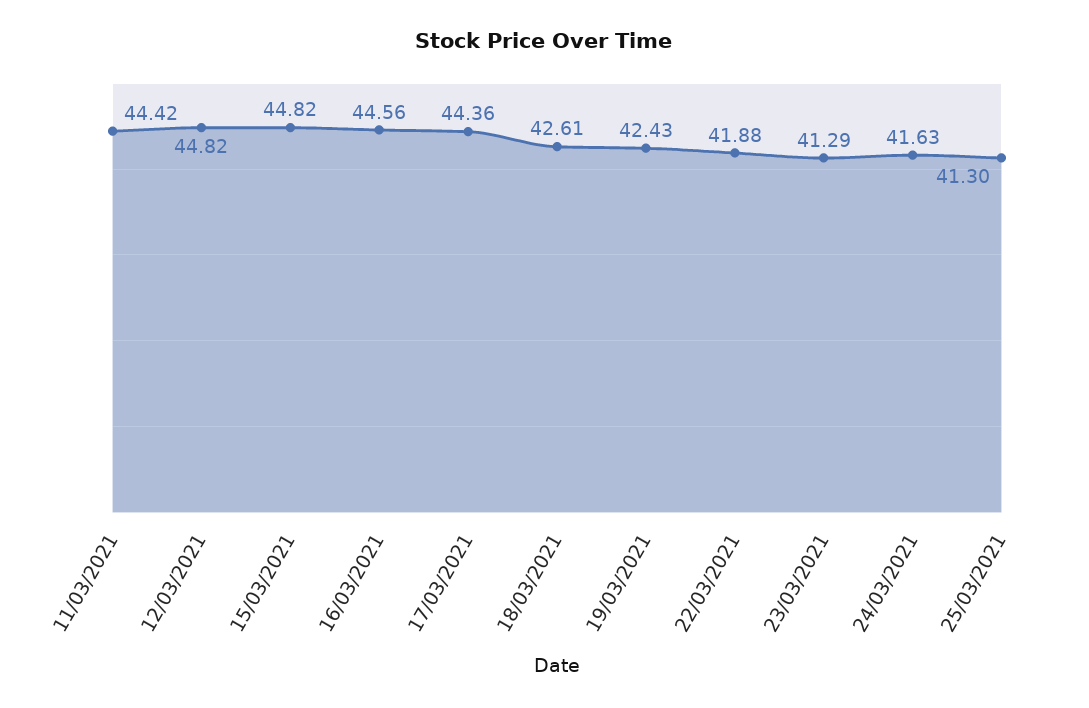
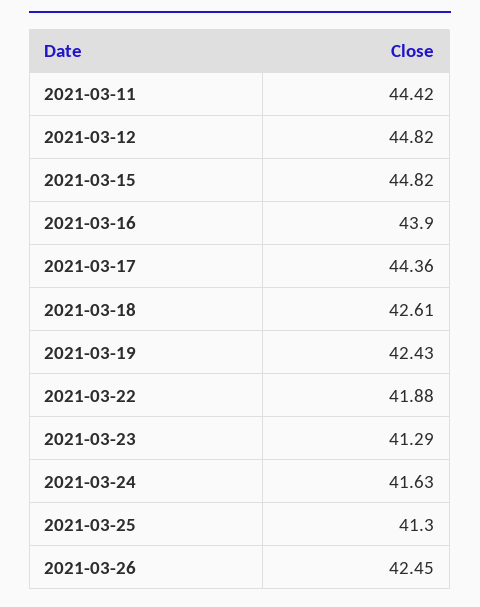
16/03/2021: 44.56 -> 43.9
2021-03-26: none -> 42.45

